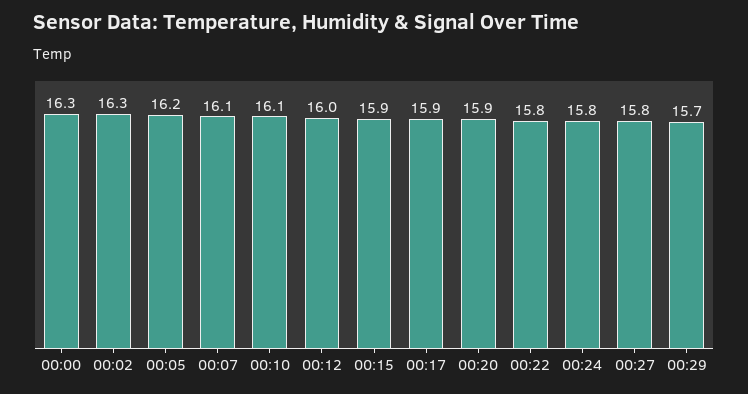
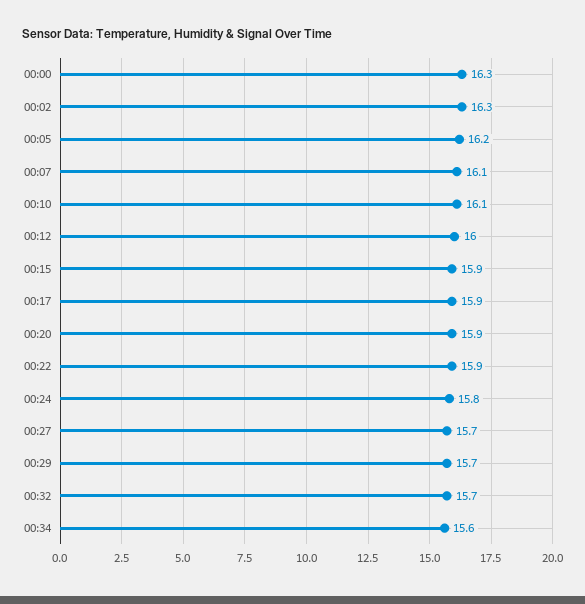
00:22: 15.8 -> 15.9
00:27: 15.8 -> 15.7
00:32: none -> 15.7
00:34: none -> 15.6

